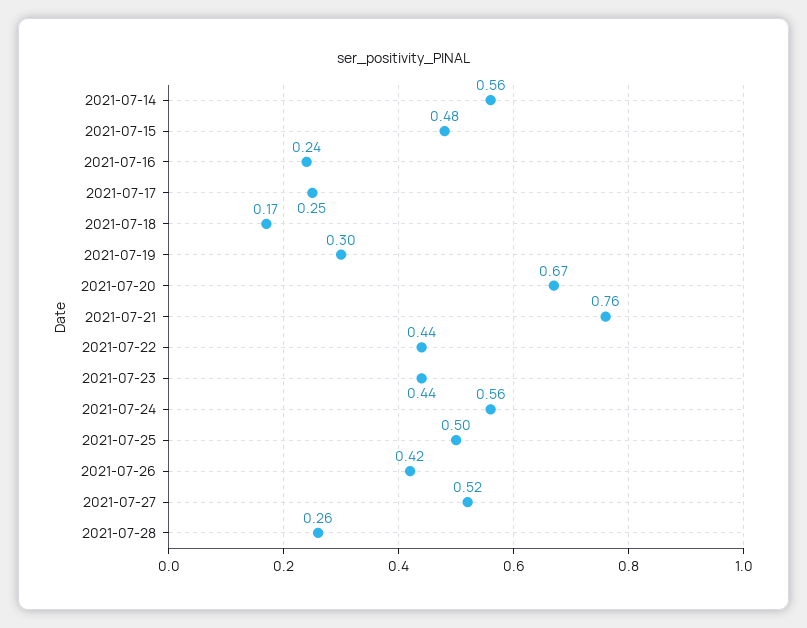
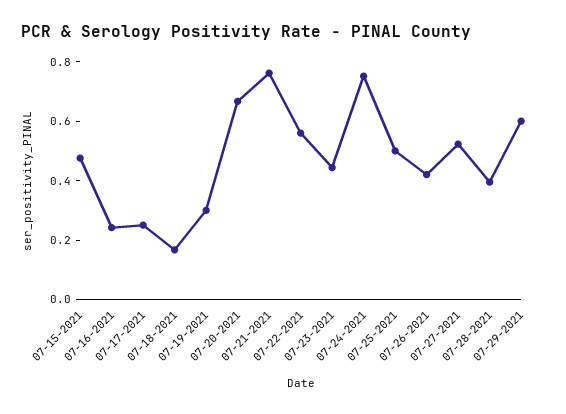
2021-07-14: 0.56 -> none
2021-07-22: 0.44 -> 0.55
2021-07-24: 0.56 -> 0.75
2021-07-28: 0.26 -> 0.4
07-29-2021: none -> 0.6

